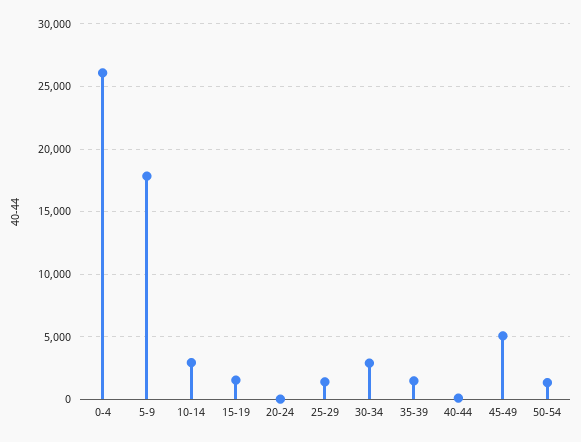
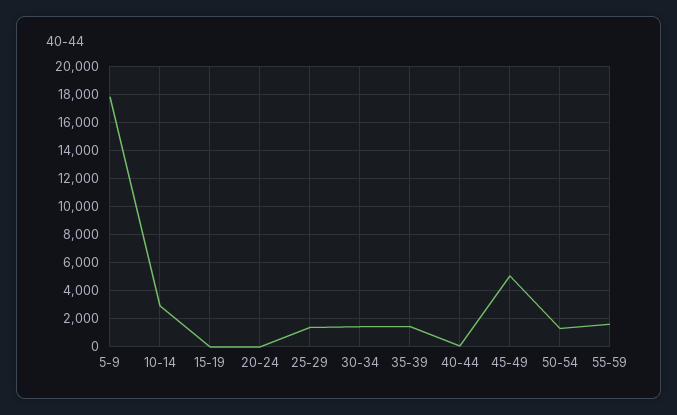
0-4: 26000 -> none
15-19: 1500 -> 0
30-34: 3000 -> 1500
55-59: none -> 1500

